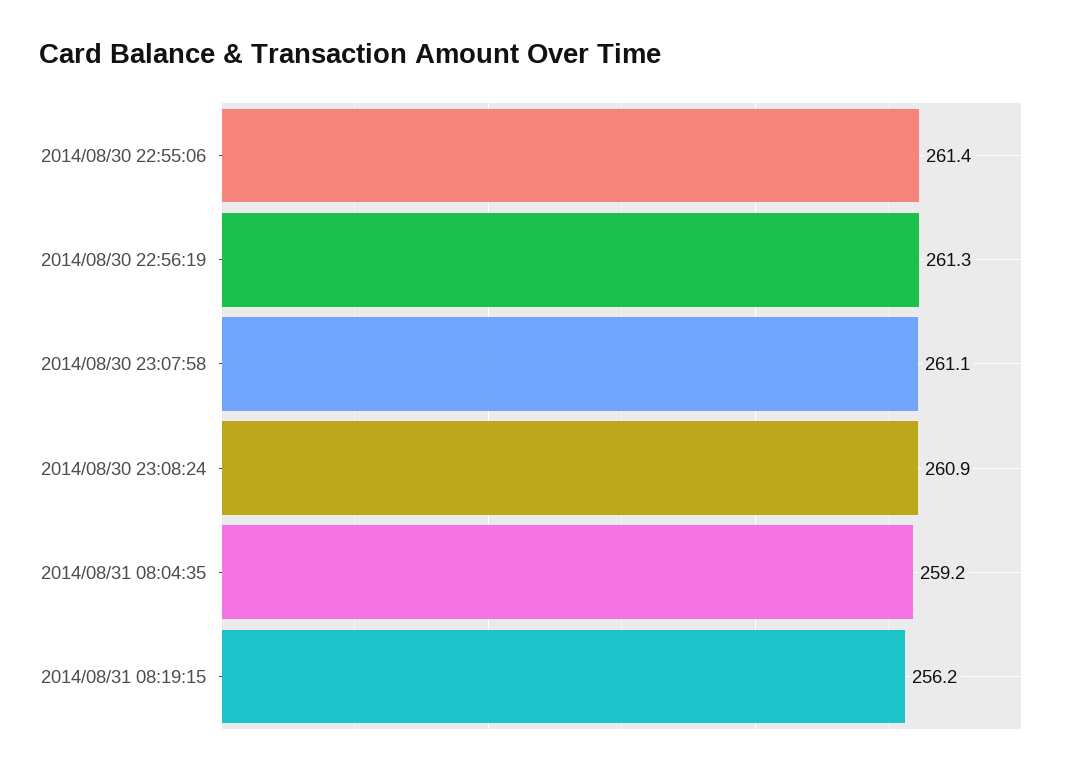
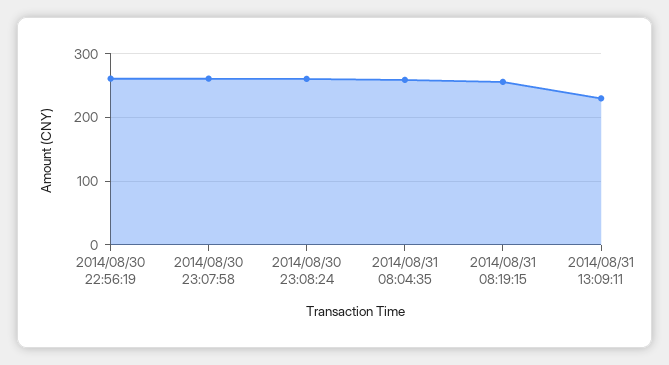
2014/08/30 22:55:06: 261.4 -> none
2014/08/31 13:09:11: none -> 230

